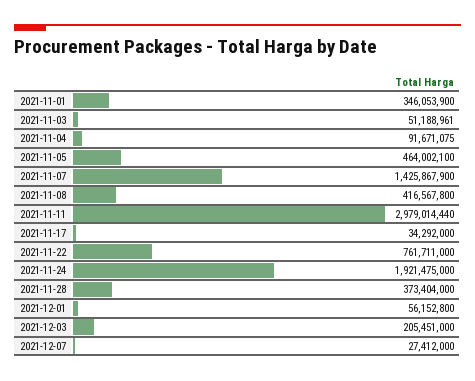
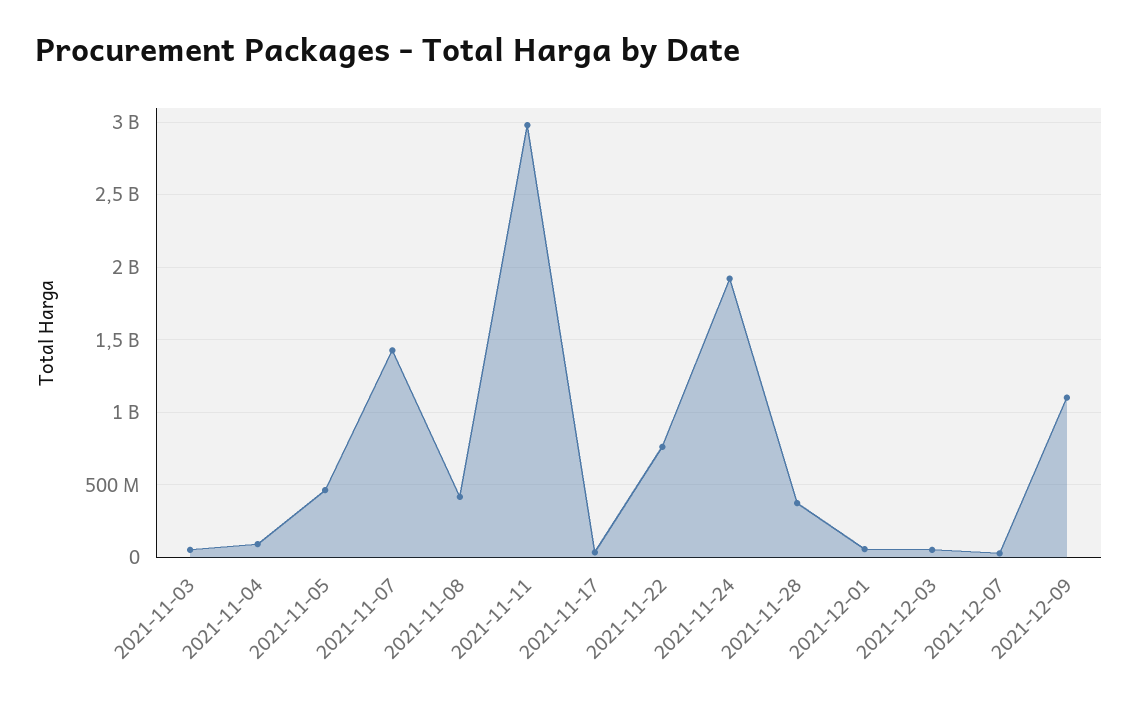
2021-11-01: 346053900 -> none
2021-12-03: 205451000 -> 50000000
2021-12-09: none -> 1100000000

